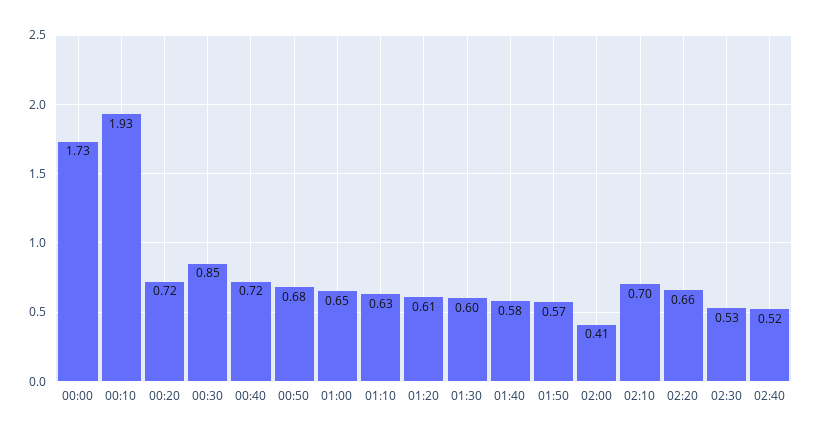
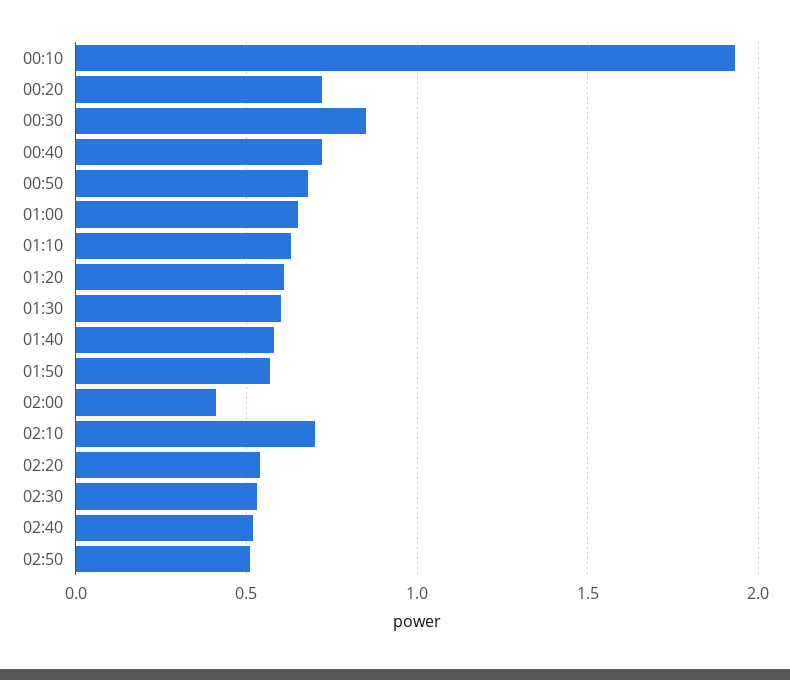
00:00: 1.73 -> none
02:20: 0.66 -> 0.55
02:50: none -> 0.5

